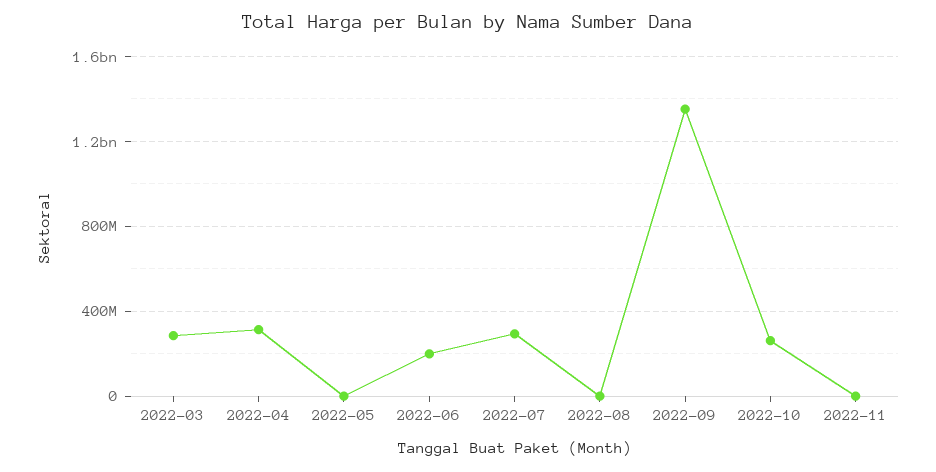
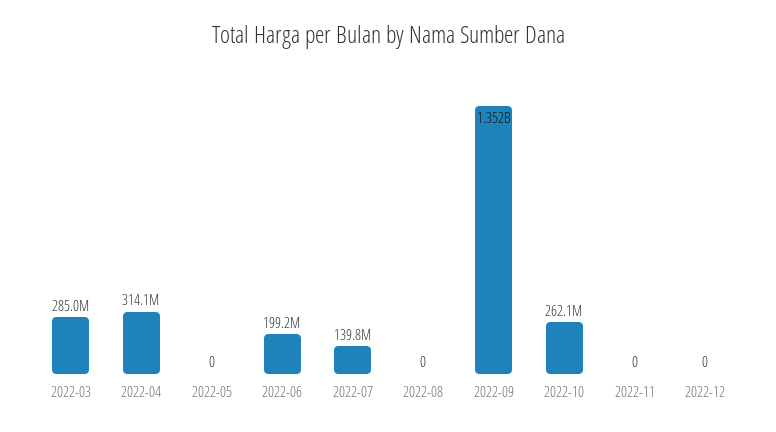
2022-07: 300000000 -> 139800000
2022-12: none -> 0

